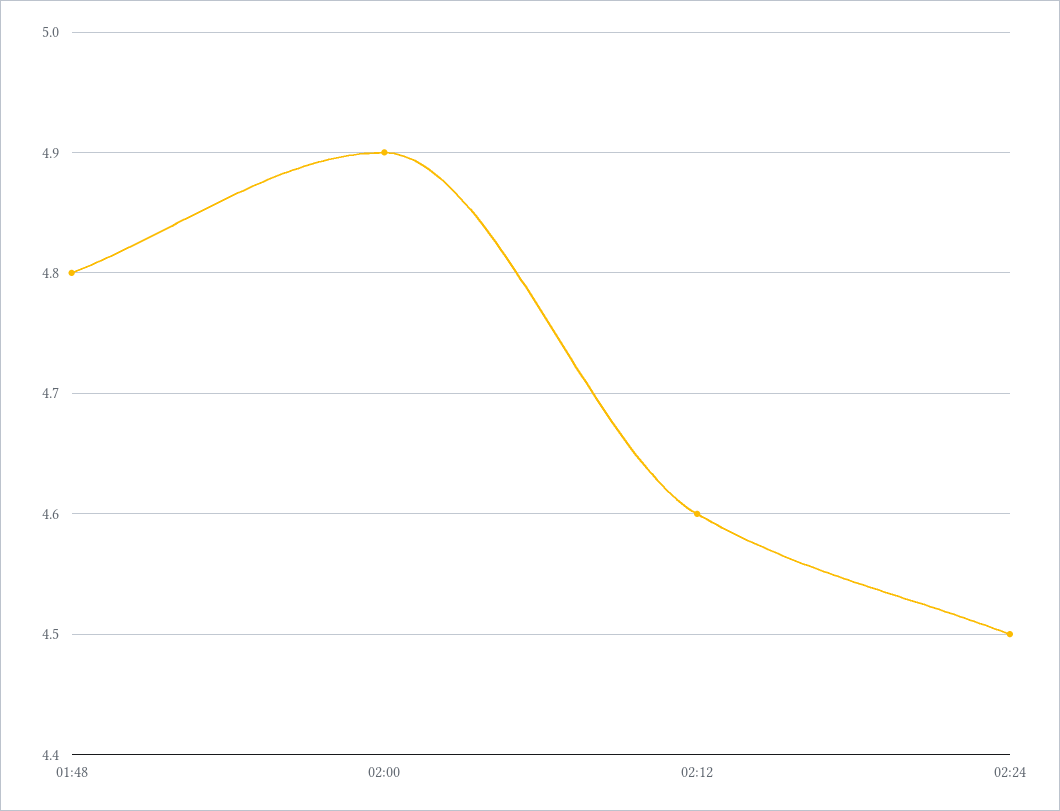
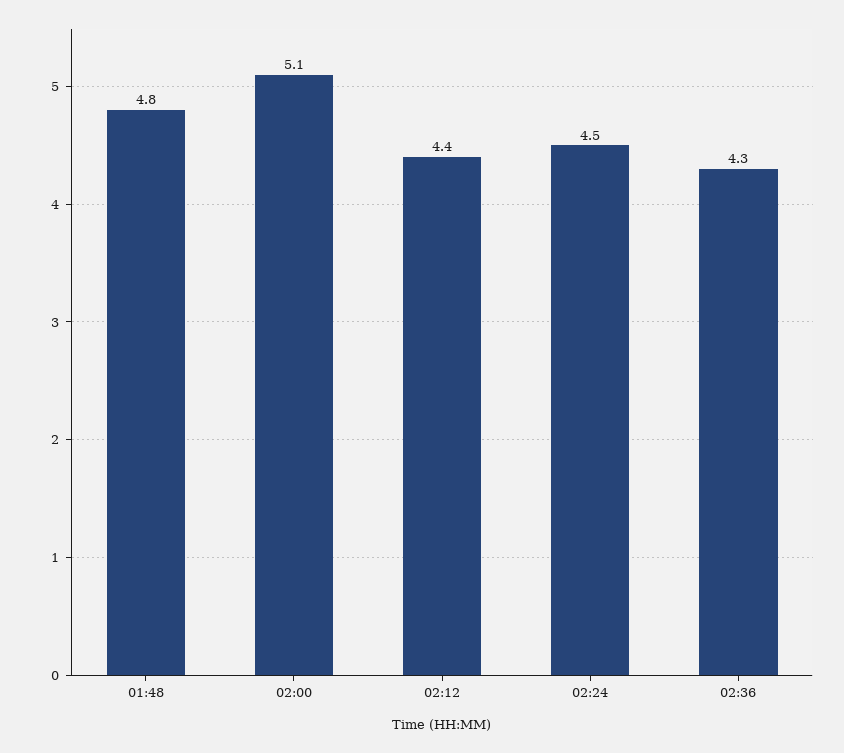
02:00: 4.9 -> 5.1
02:12: 4.6 -> 4.4
02:36: none -> 4.3

